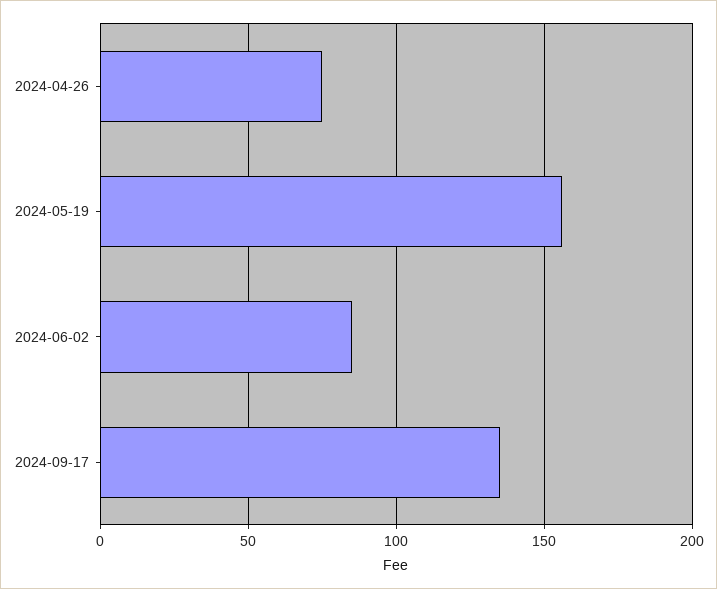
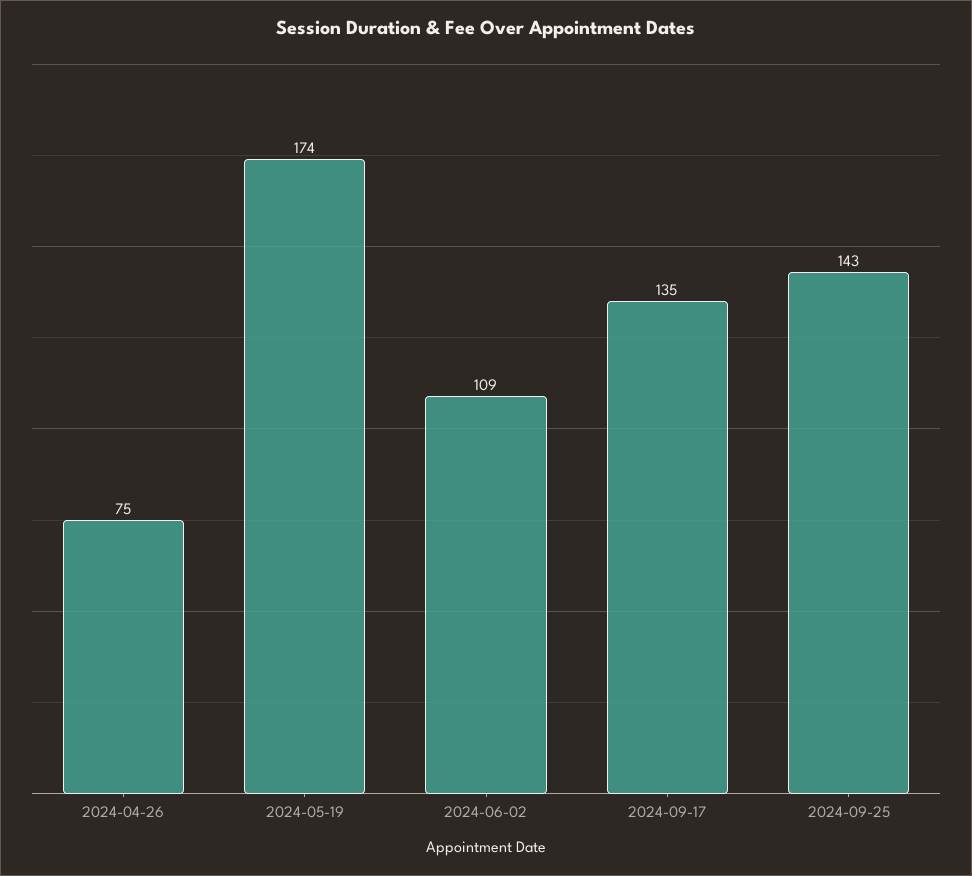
2024-05-19: 155 -> 174
2024-06-02: 85 -> 109
2024-09-25: none -> 143

